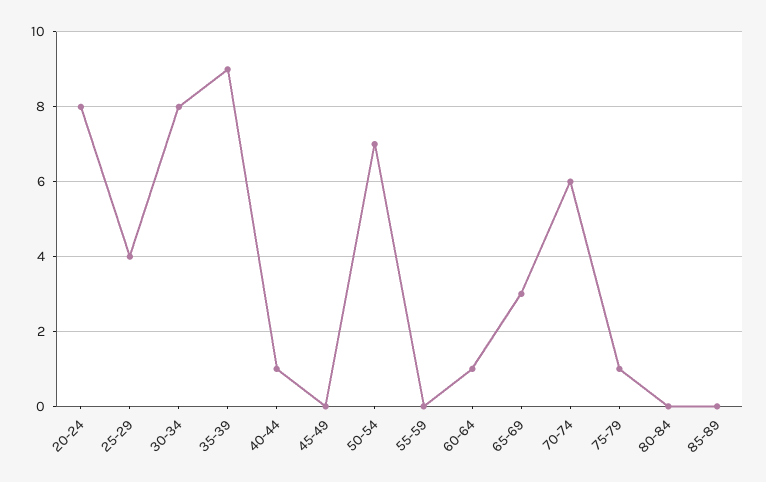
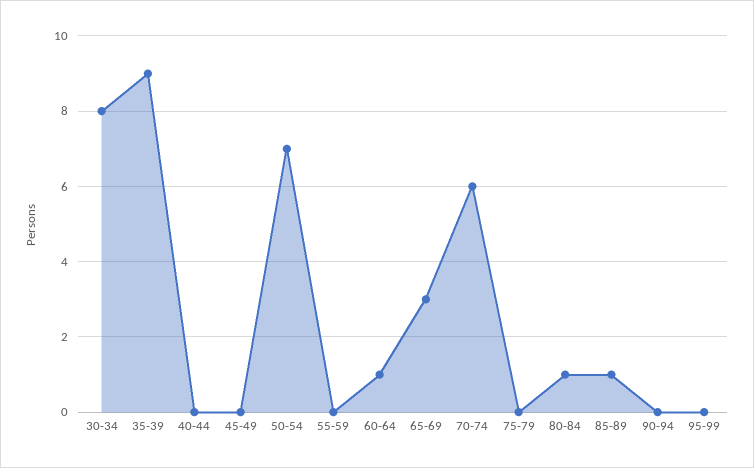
20-24: 8 -> none
25-29: 4 -> none
40-44: 1 -> 0
75-79: 1 -> 0
80-84: 0 -> 1
85-89: 0 -> 1
90-94: none -> 0
95-99: none -> 0

